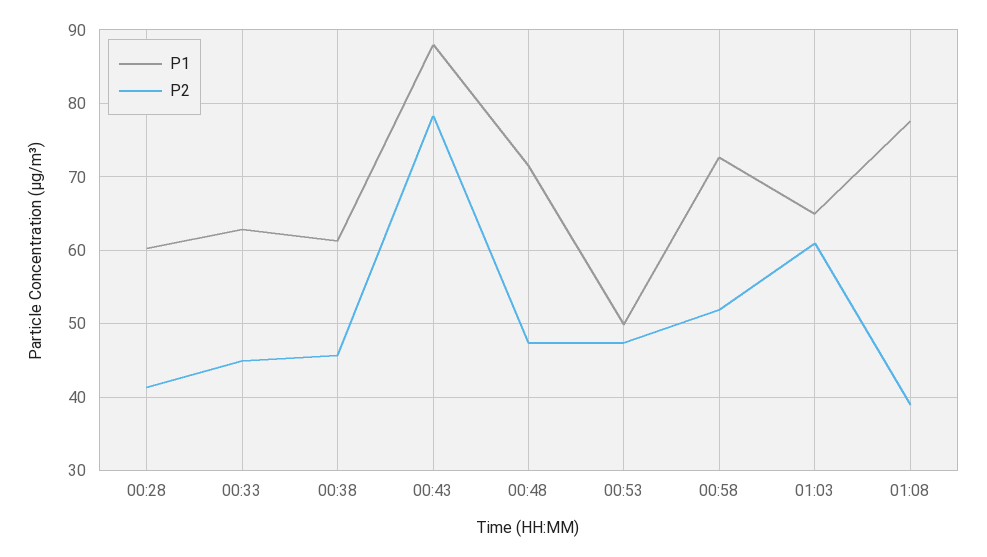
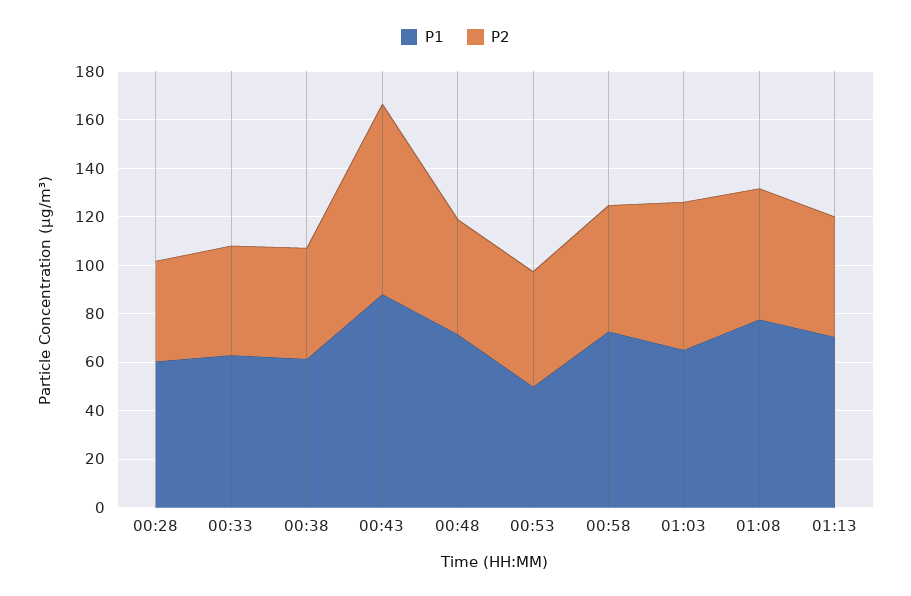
P2, 01:08: 39 -> 55
P1, 01:13: none -> 70
P2, 01:13: none -> 50

